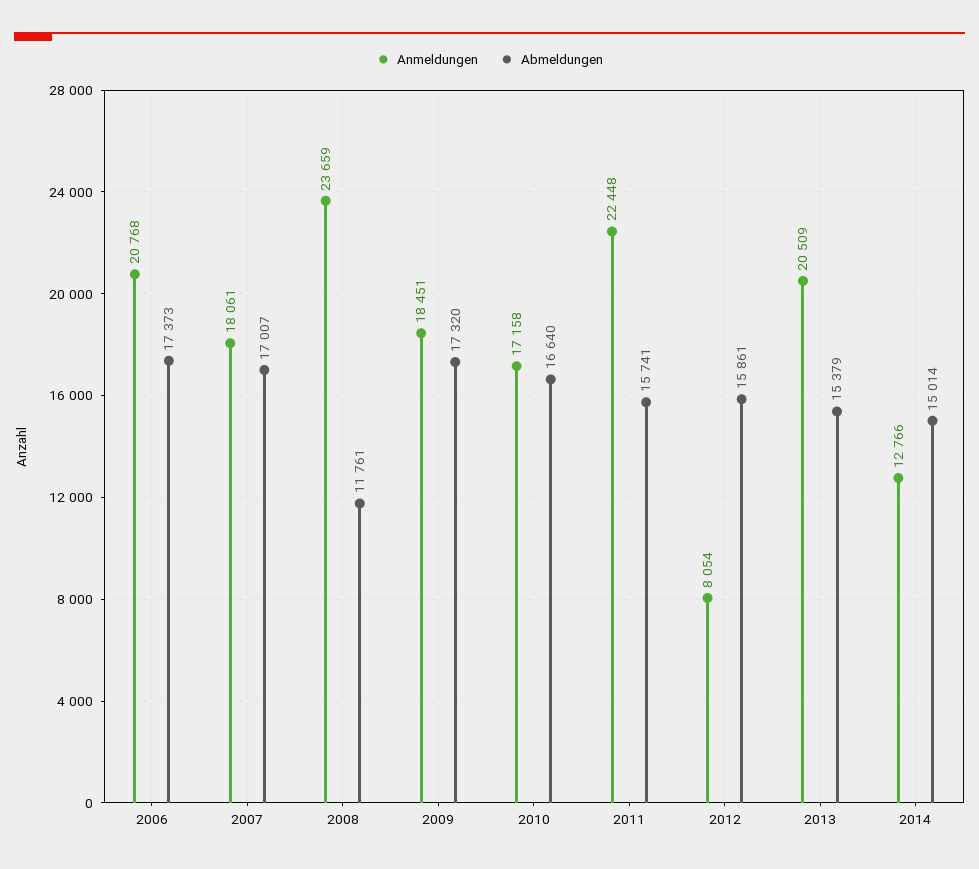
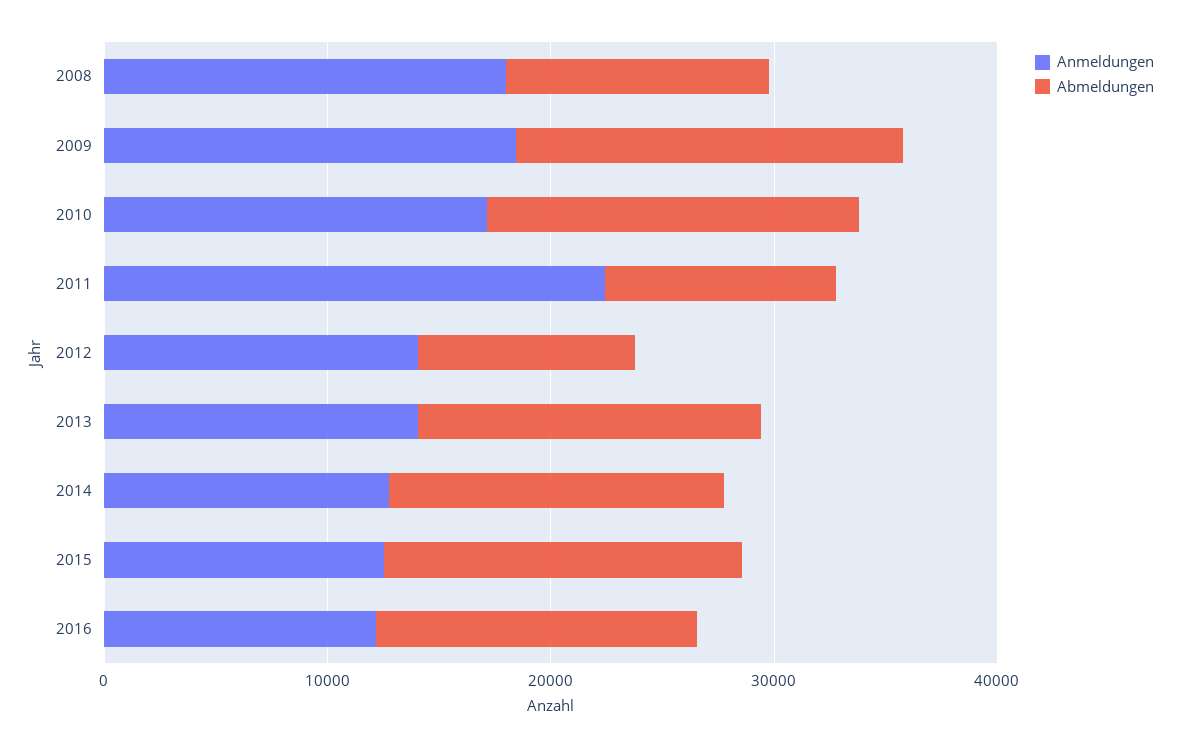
Anmeldungen, 2006: 20768 -> none
Abmeldungen, 2006: 17373 -> none
Anmeldungen, 2007: 18061 -> none
Abmeldungen, 2007: 17007 -> none
Anmeldungen, 2008: 23659 -> 18000
Abmeldungen, 2011: 15741 -> 10000
Anmeldungen, 2012: 8054 -> 14000
Abmeldungen, 2012: 15861 -> 10000
Anmeldungen, 2013: 20509 -> 14000
Anmeldungen, 2015: none -> 12000
Abmeldungen, 2015: none -> 16000
Anmeldungen, 2016: none -> 12000
Abmeldungen, 2016: none -> 14000

